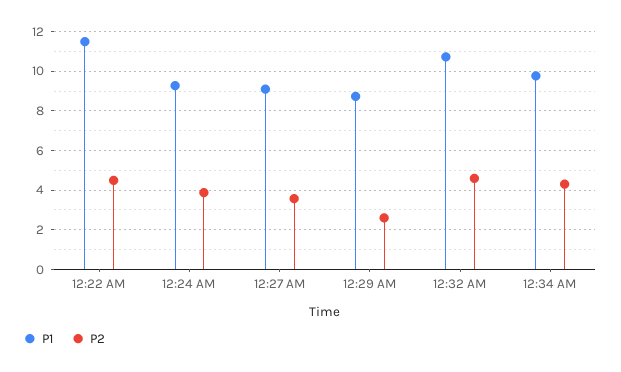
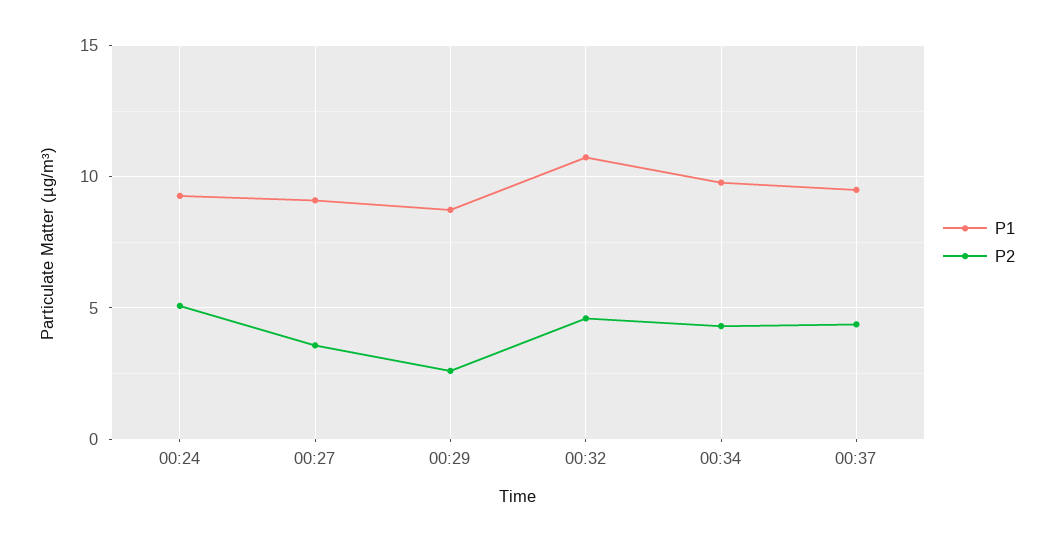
P1, 12:22 AM: 11.5 -> none
P2, 12:22 AM: 4.5 -> none
P2, 12:24 AM: 4 -> 5
P1, 00:37: none -> 9.5
P2, 00:37: none -> 4.5

